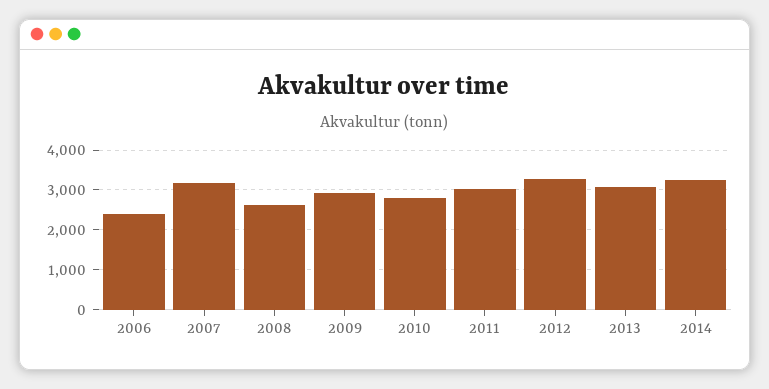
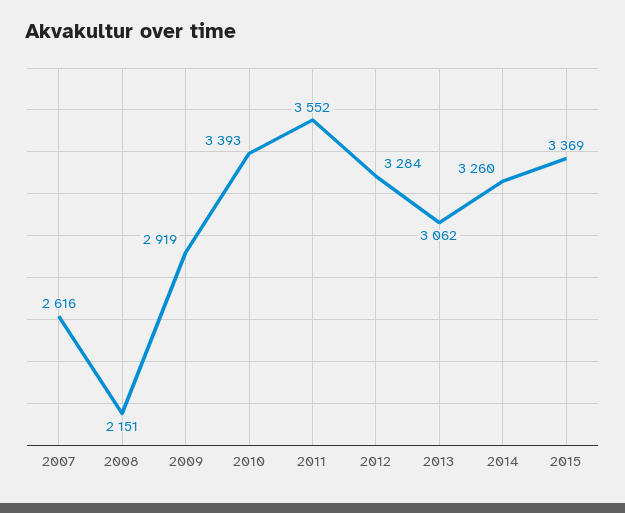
2006: 2400 -> none
2007: 3200 -> 2616
2008: 2600 -> 2151
2010: 2800 -> 3393
2011: 3000 -> 3552
2015: none -> 3369

